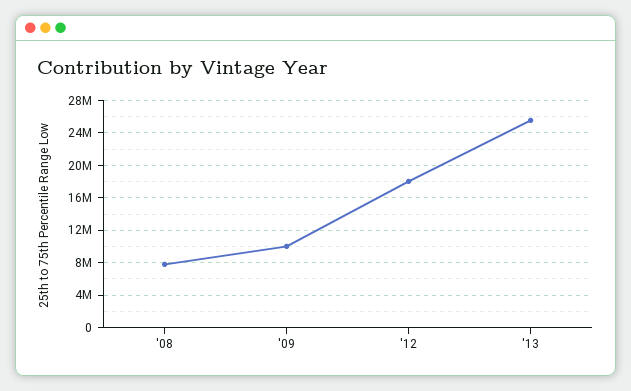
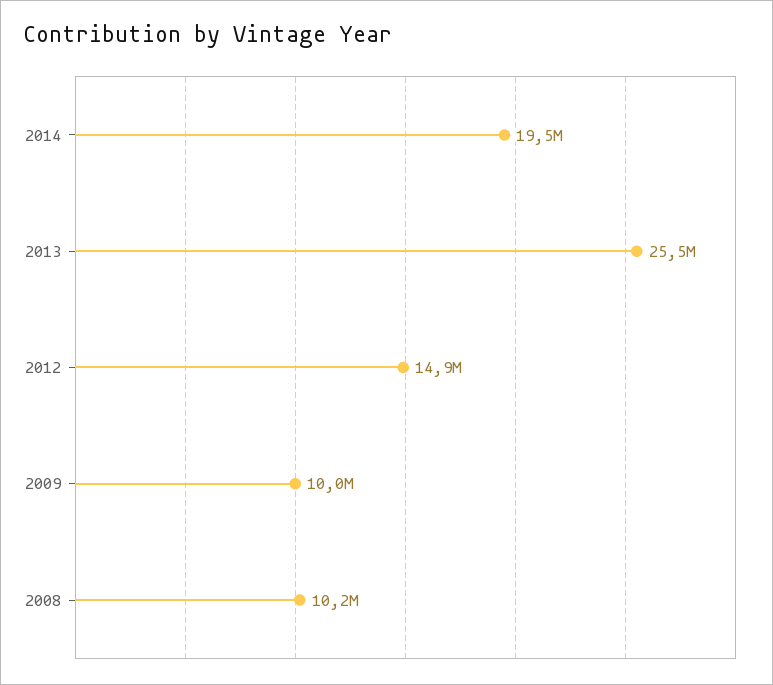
'08: 8000000 -> 10200000
'12: 18000000 -> 14900000
2014: none -> 19500000

